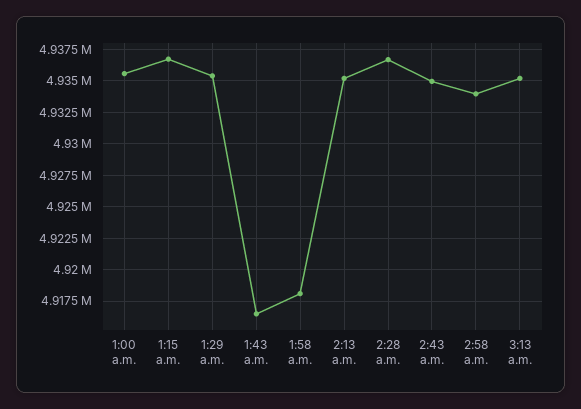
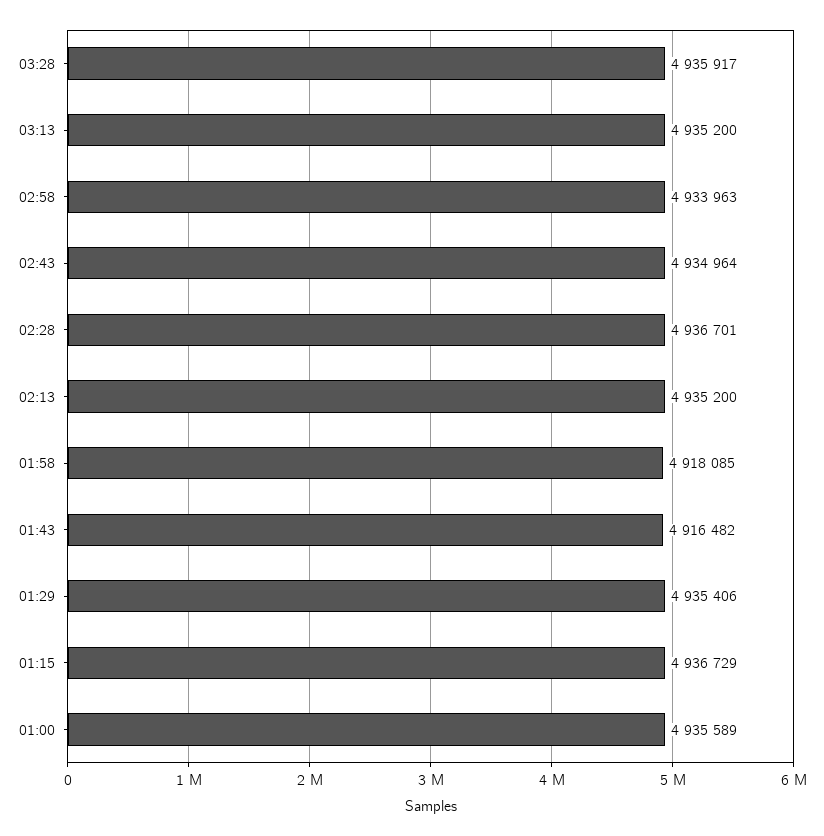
03:28: none -> 4935917

